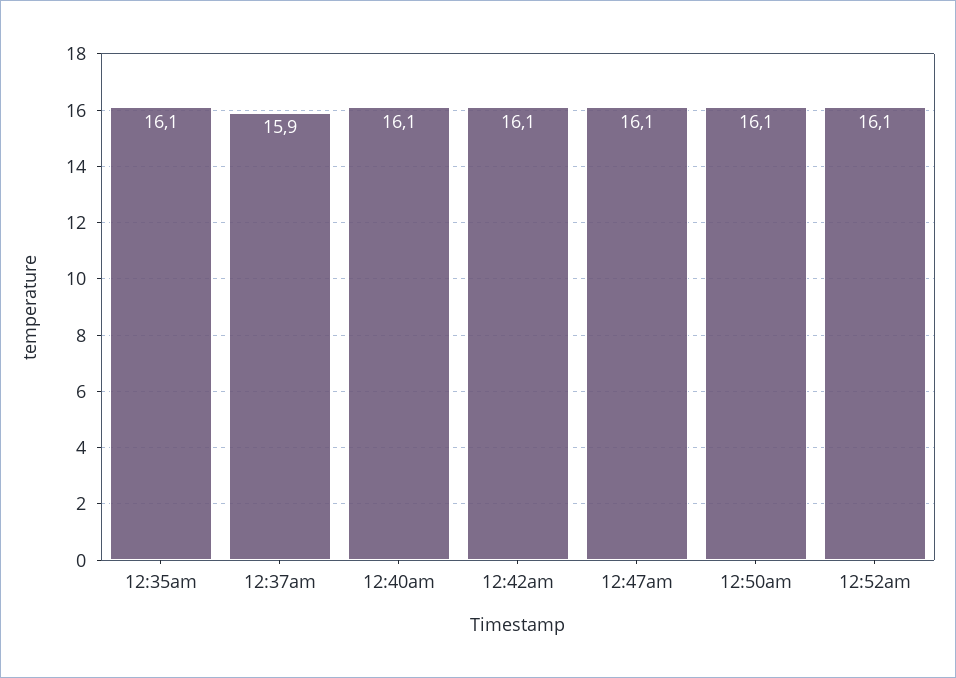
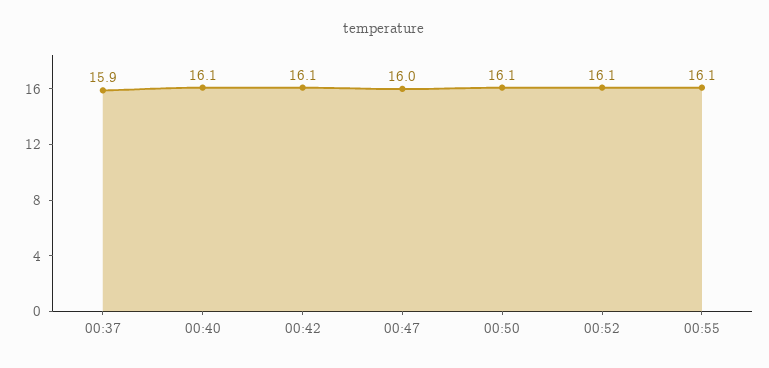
12:35am: 16.1 -> none
12:47am: 16.1 -> 16
00:55: none -> 16.1

